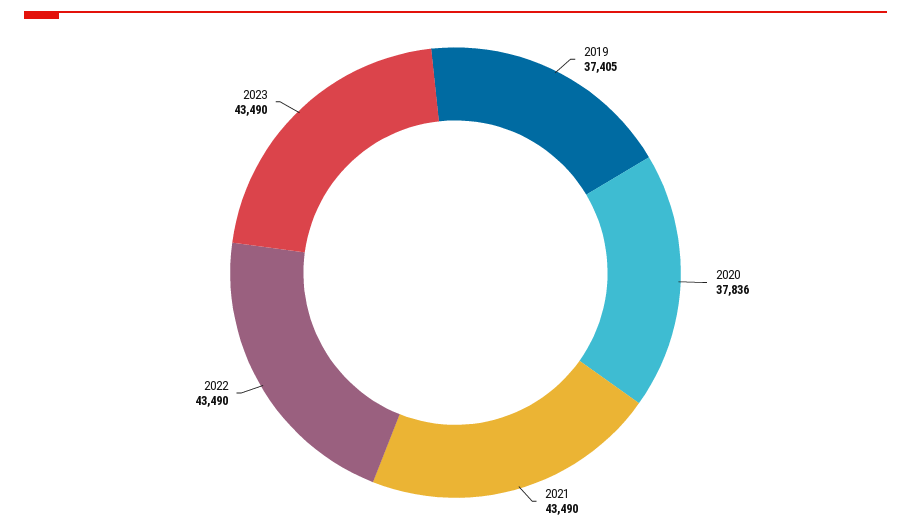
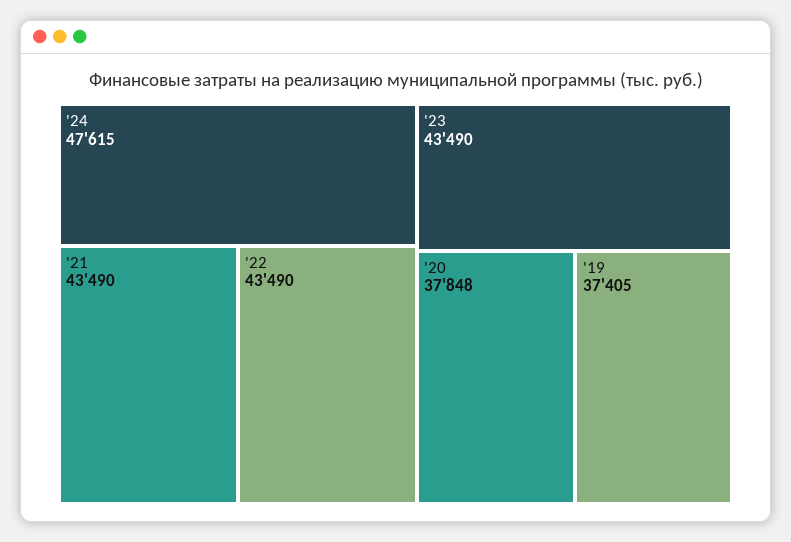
2020: 37836 -> 37848
'24: none -> 47615

